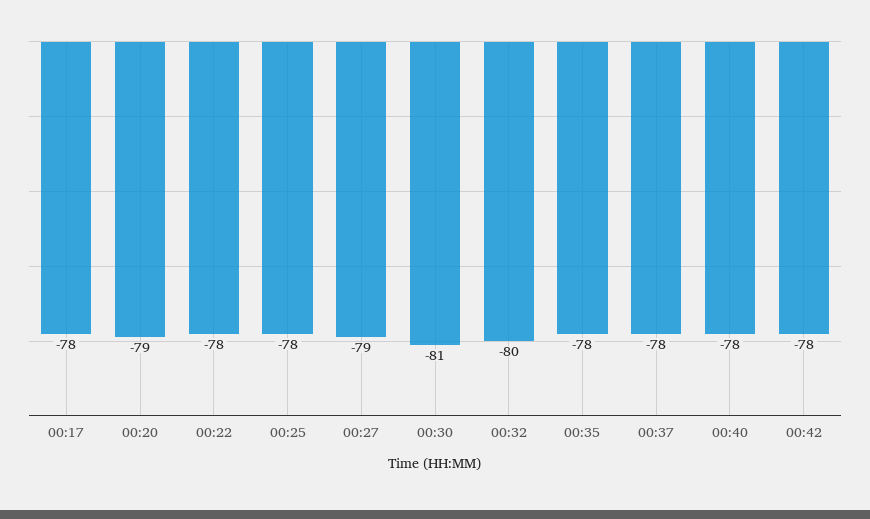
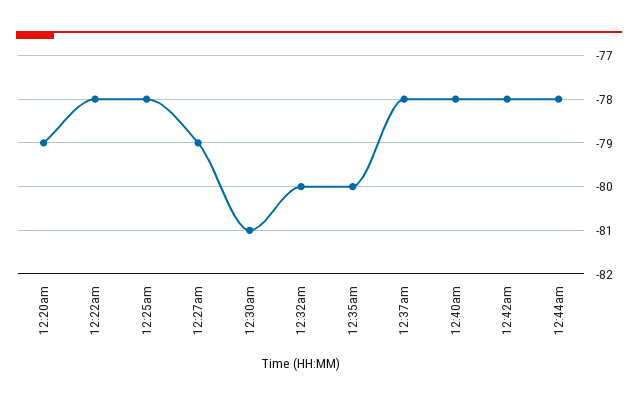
00:17: -78 -> none
00:35: -78 -> -80
12:44am: none -> -78

